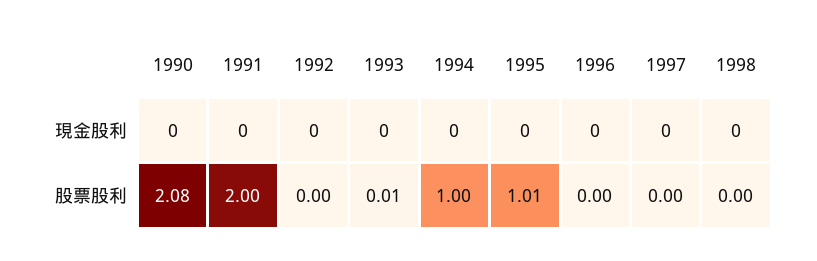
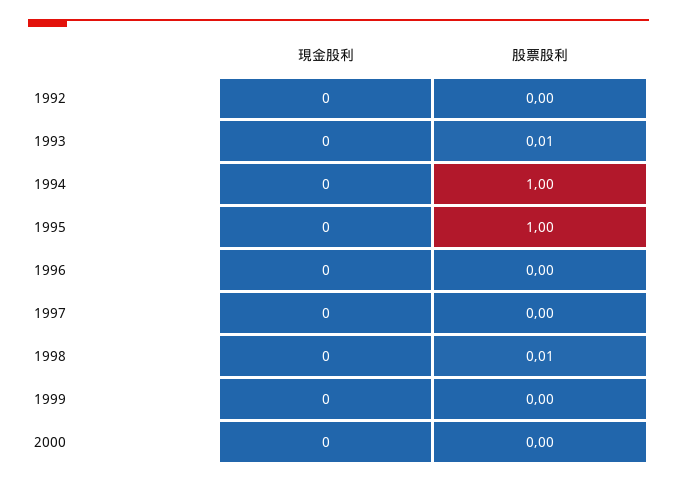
1990, 現金股利: 0 -> none
1991, 現金股利: 0 -> none
1990, 股票股利: 2.08 -> none
1991, 股票股利: 2 -> none
1995, 股票股利: 1.01 -> 1
1998, 股票股利: 0 -> 0.01
1999, 現金股利: none -> 0
1999, 股票股利: none -> 0
2000, 現金股利: none -> 0
2000, 股票股利: none -> 0

